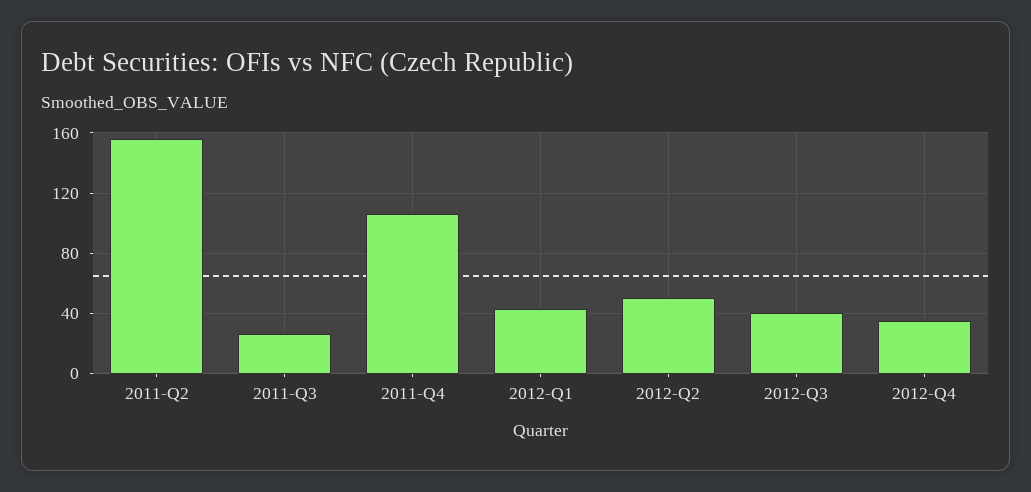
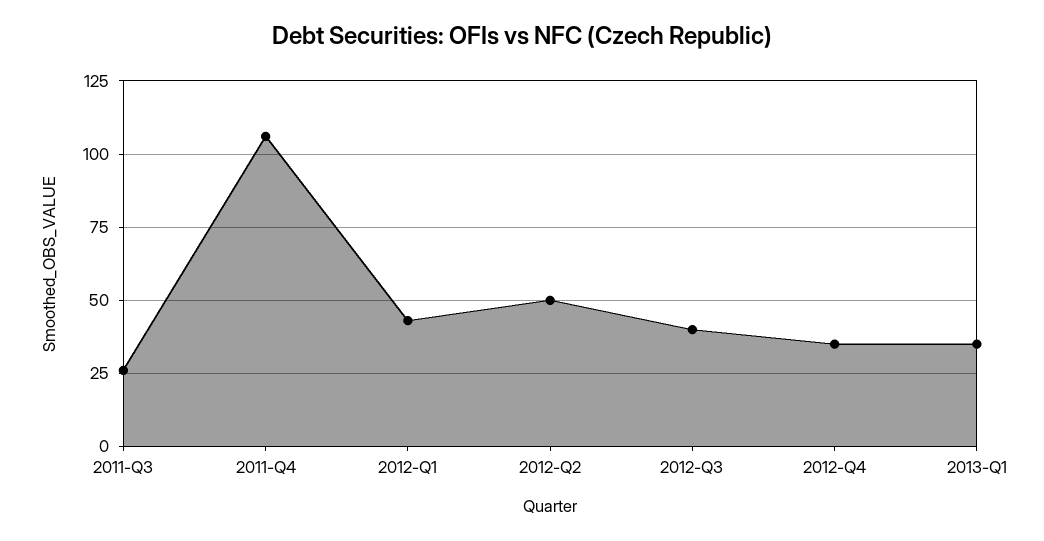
2011-Q2: 155 -> none
2013-Q1: none -> 35

